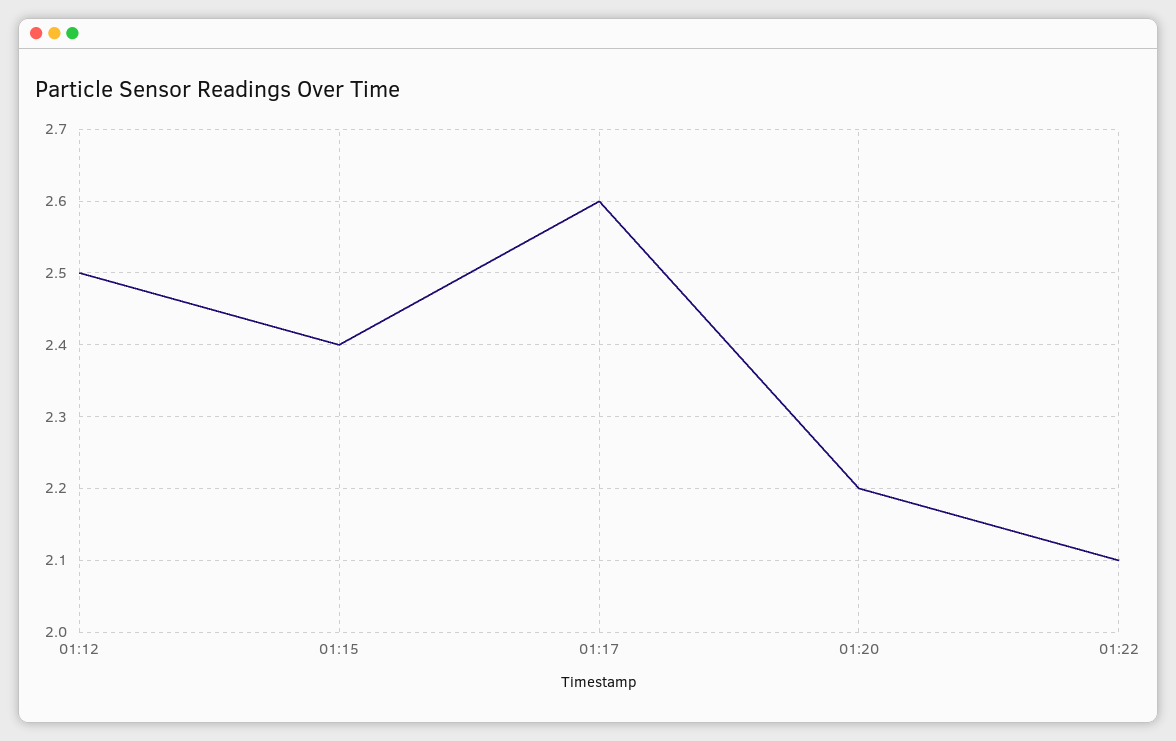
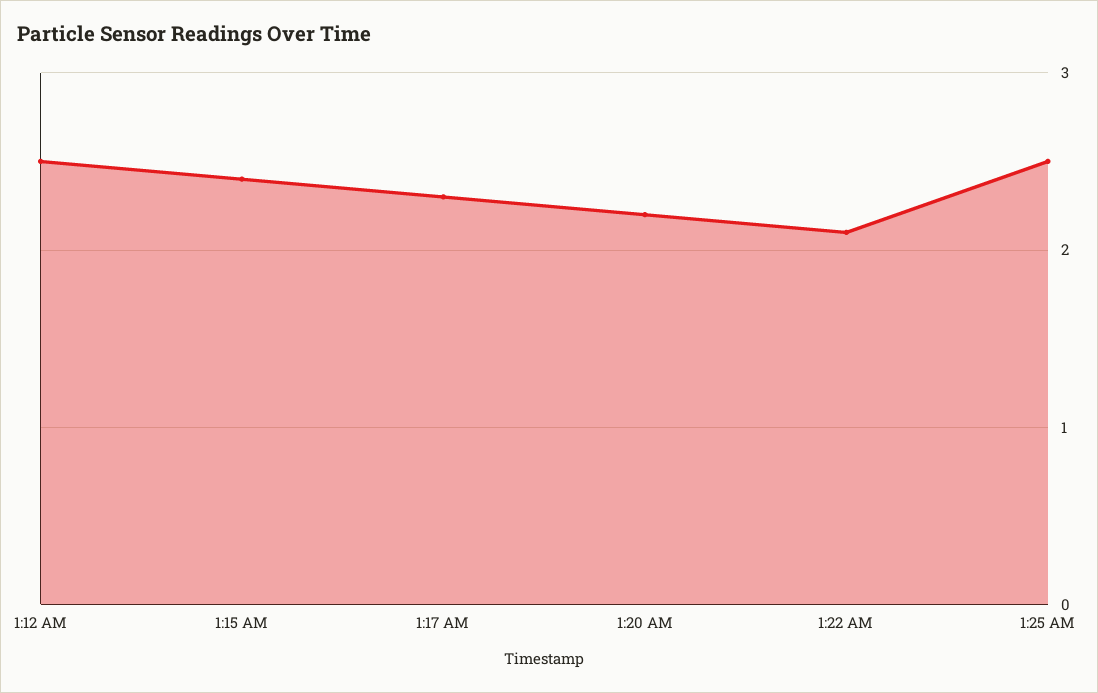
01:17: 2.6 -> 2.3
1:25 AM: none -> 2.5

